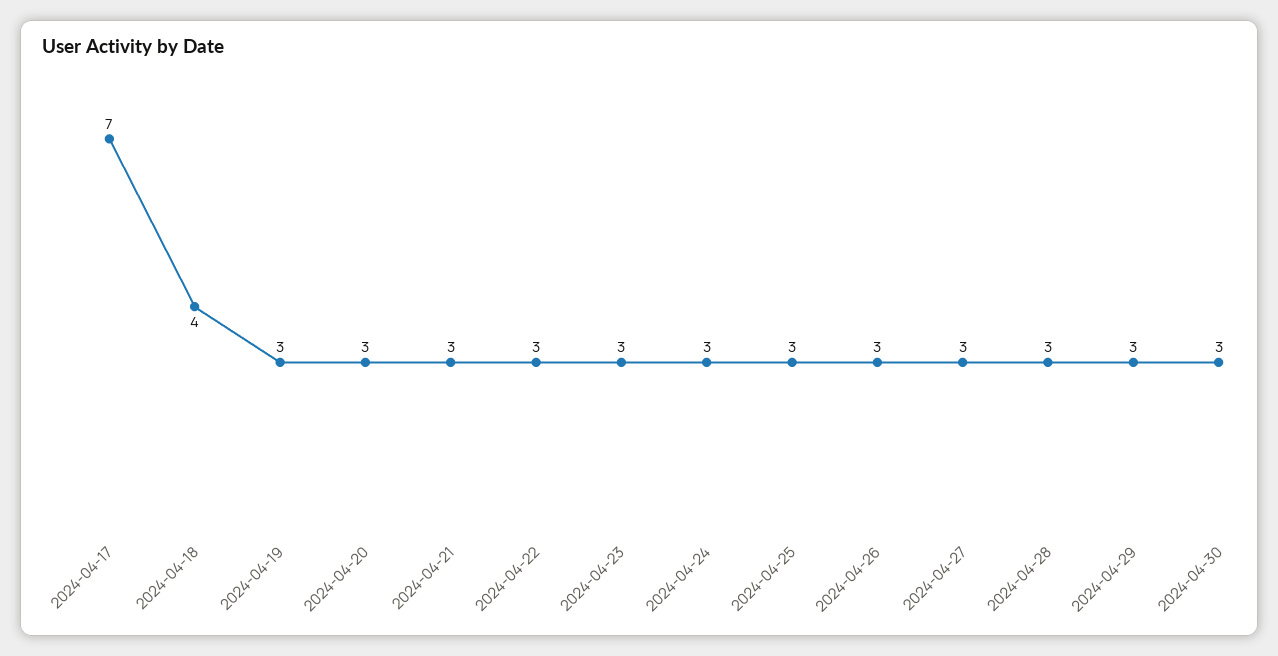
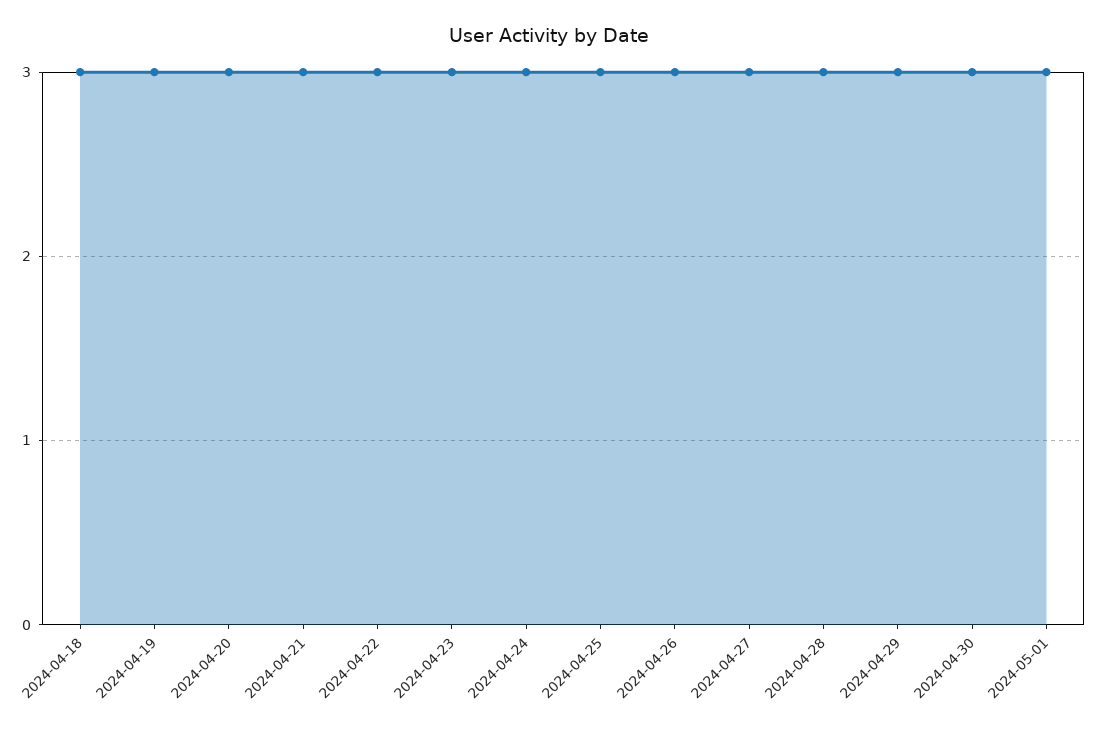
2024-04-17: 7 -> none
2024-04-18: 4 -> 3
2024-05-01: none -> 3

